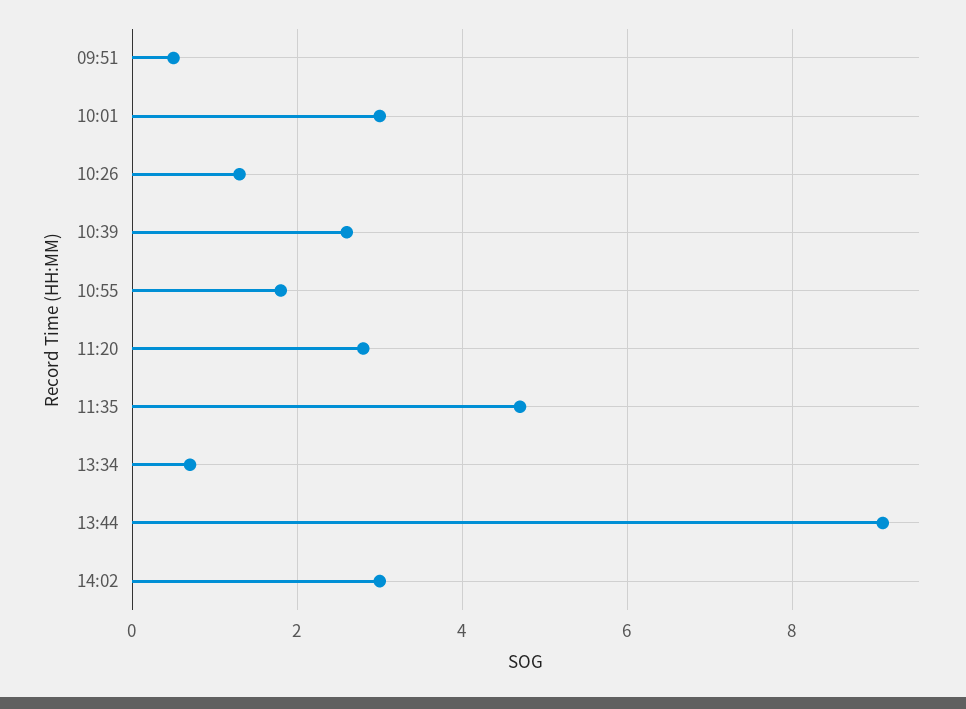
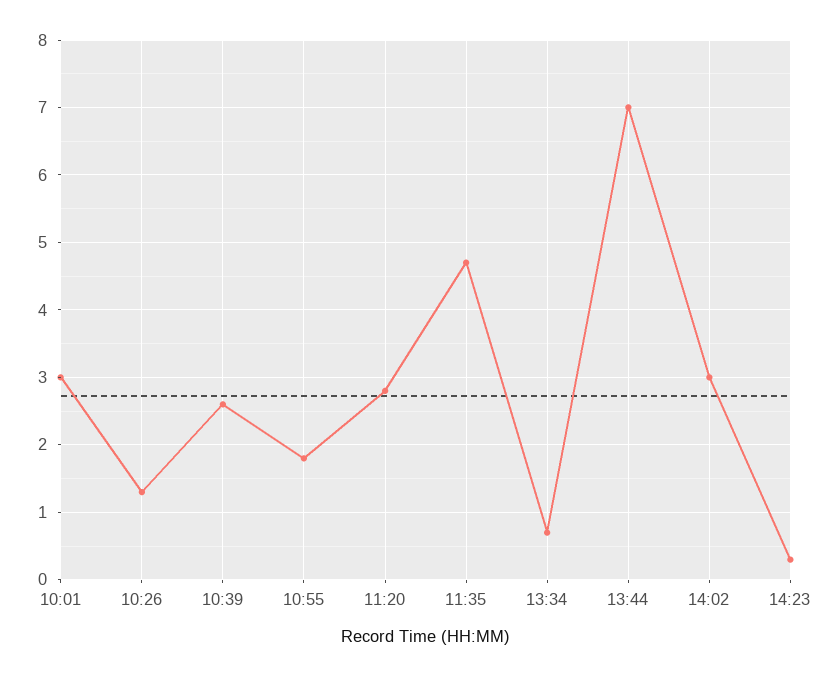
09:51: 0.5 -> none
13:44: 9 -> 7
14:23: none -> 0.3

